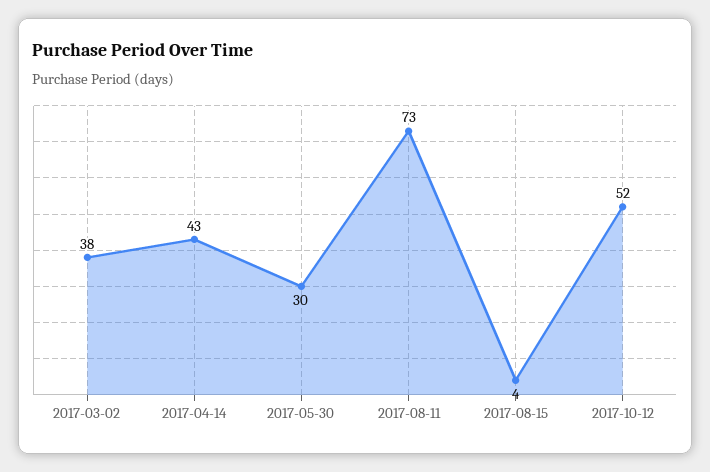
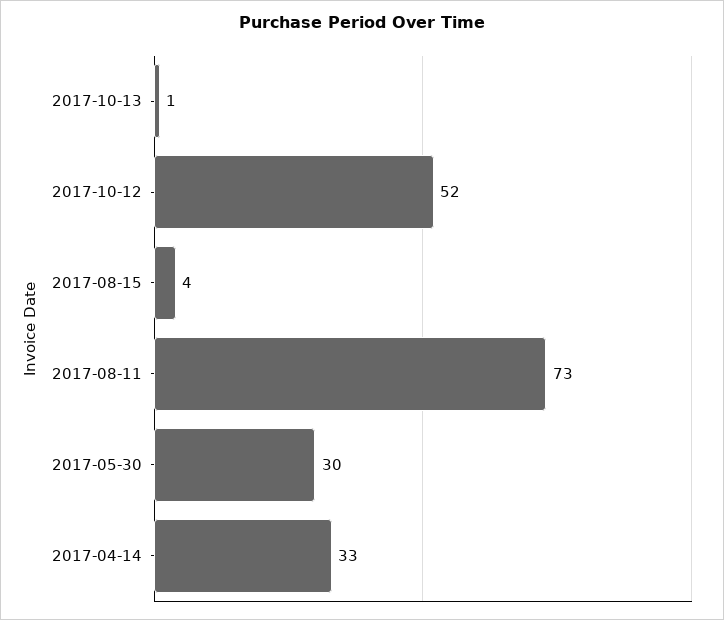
2017-03-02: 38 -> none
2017-04-14: 43 -> 33
2017-10-13: none -> 1

